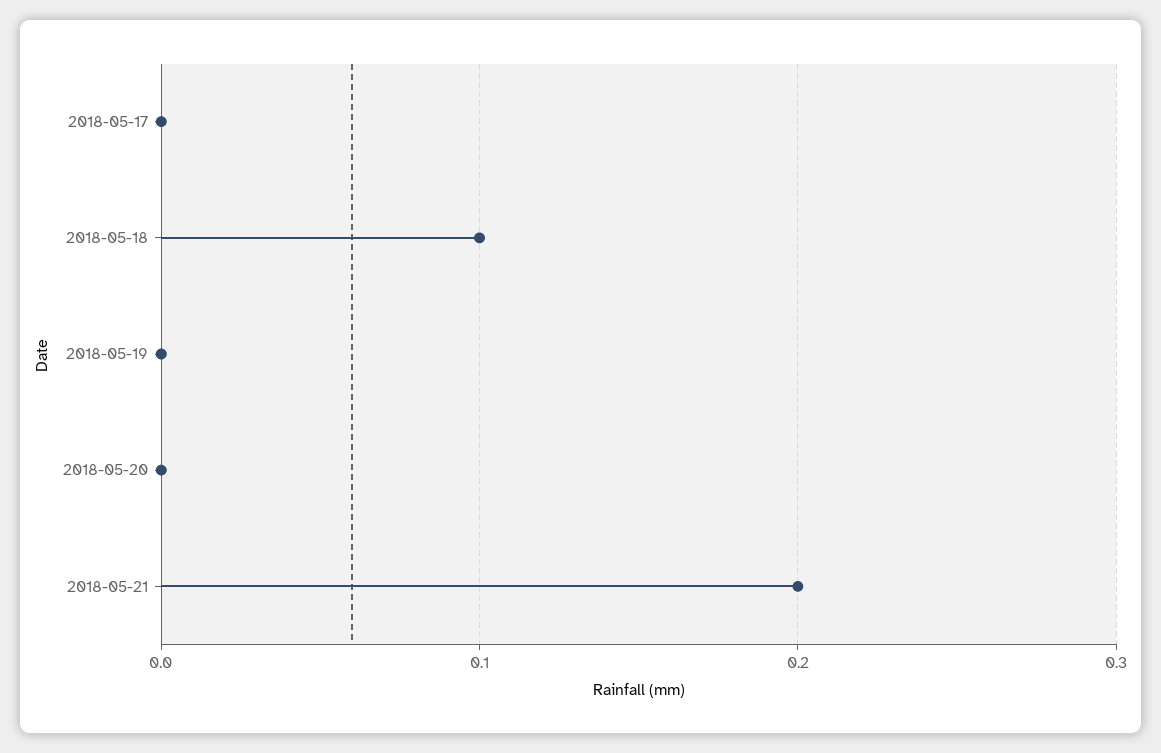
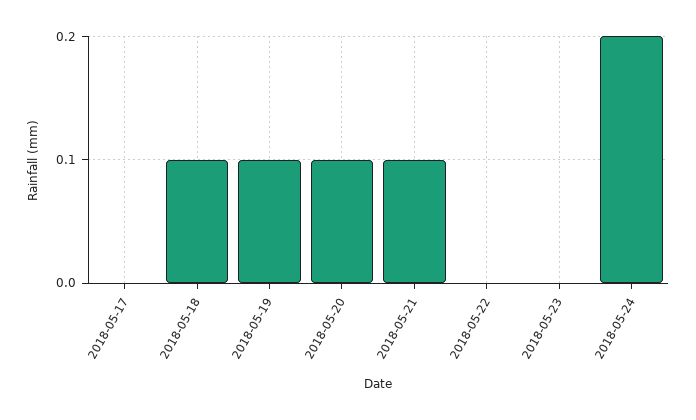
2018-05-19: 0 -> 0.1
2018-05-20: 0 -> 0.1
2018-05-21: 0.2 -> 0.1
2018-05-22: none -> 0
2018-05-23: none -> 0
2018-05-24: none -> 0.2

